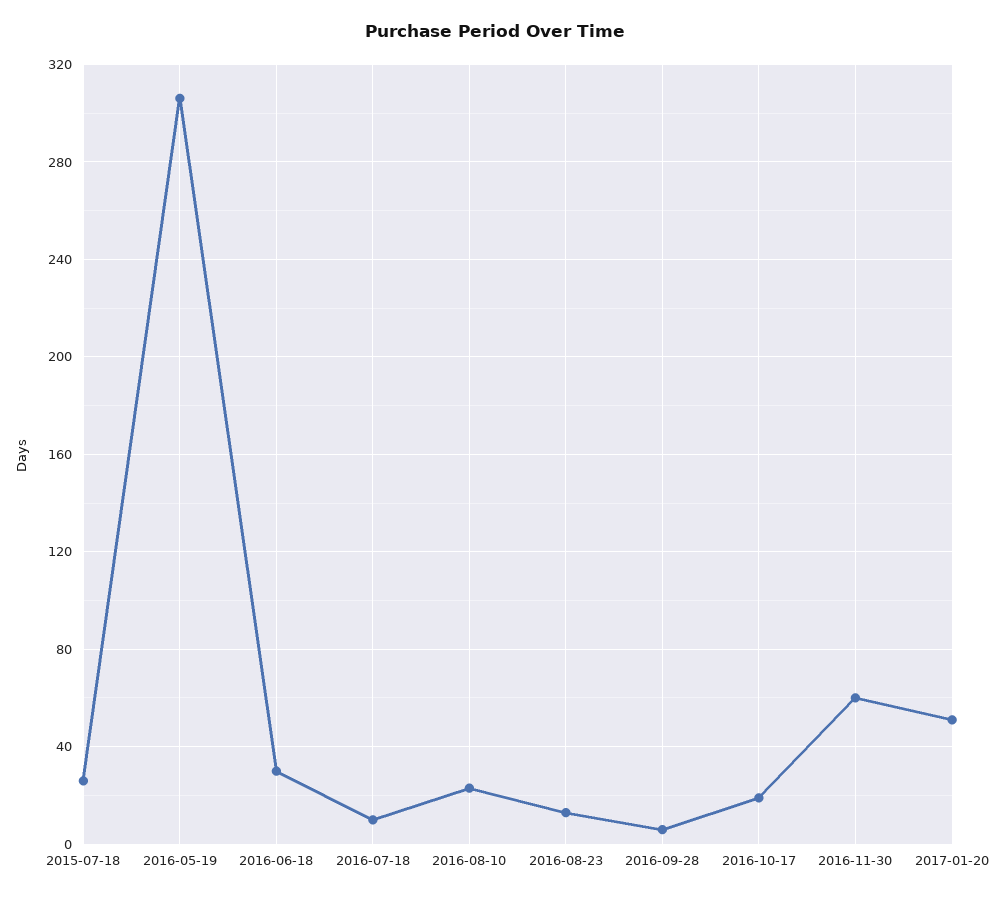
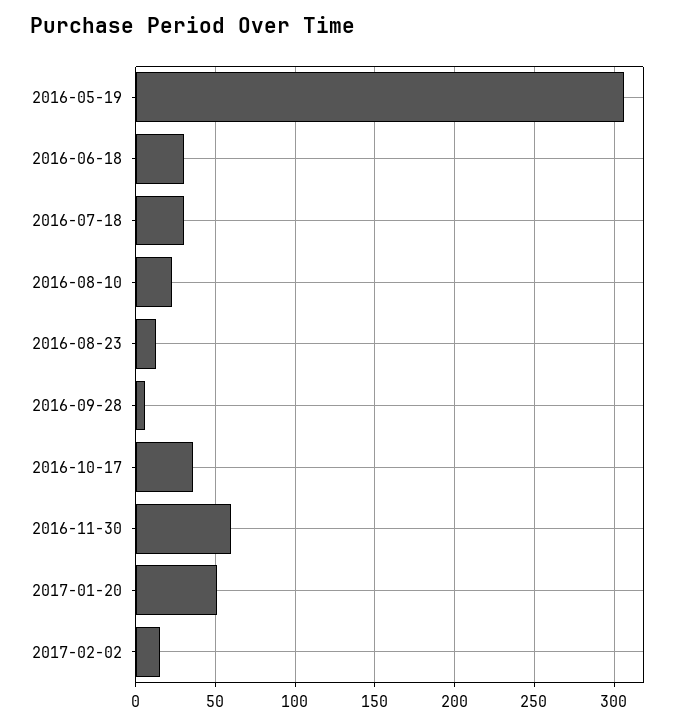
2015-07-18: 25 -> none
2016-07-18: 10 -> 30
2016-10-17: 20 -> 35
2017-02-02: none -> 15

